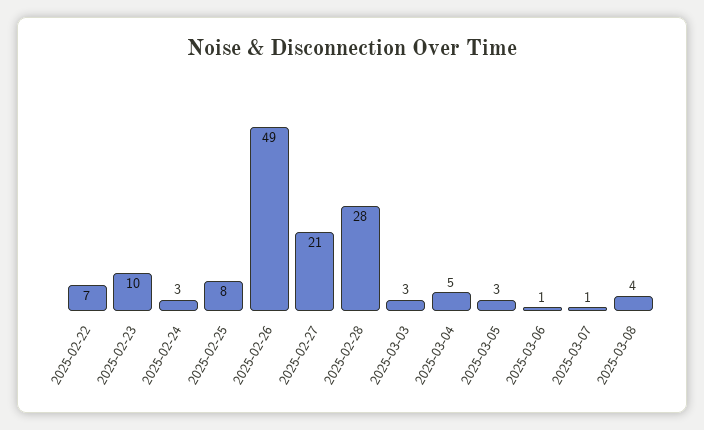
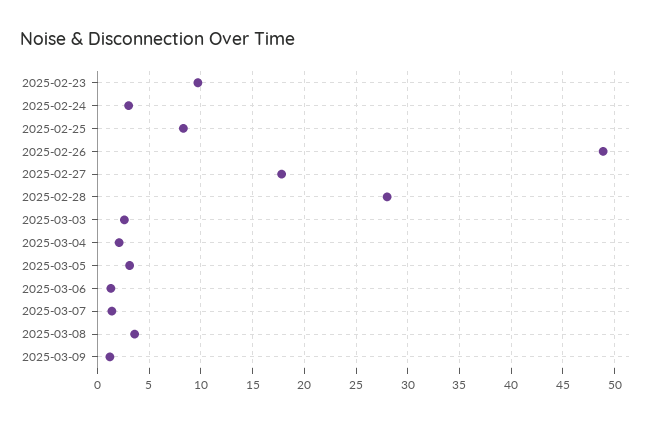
2025-02-22: 7 -> none
2025-02-27: 21 -> 18
2025-03-04: 5 -> 2
2025-03-09: none -> 1

